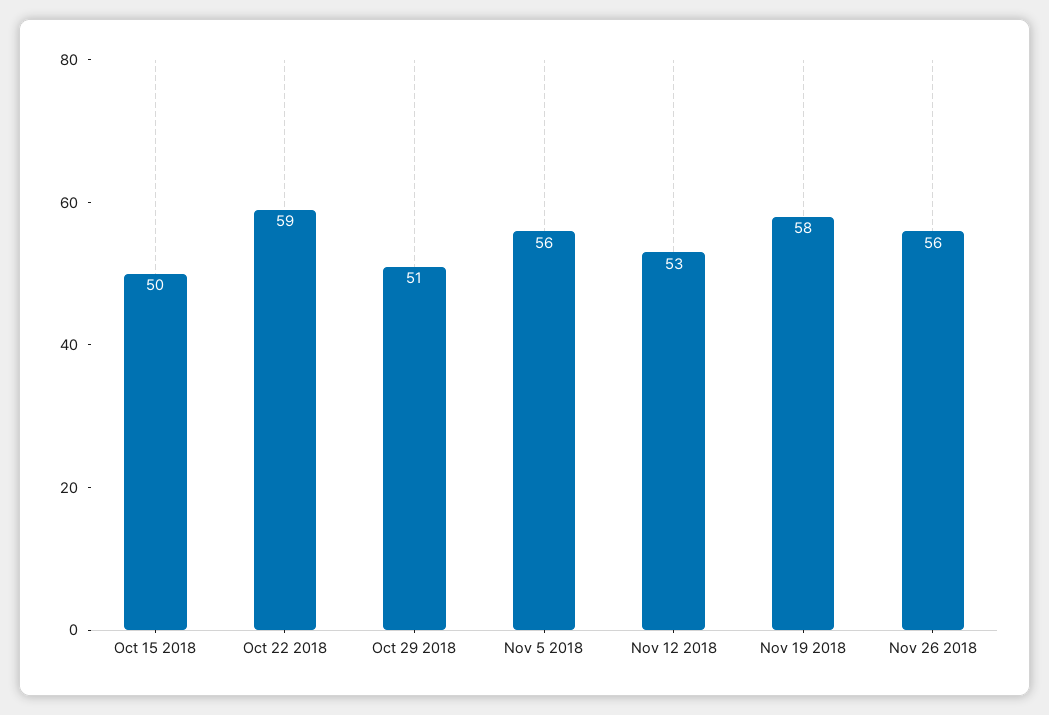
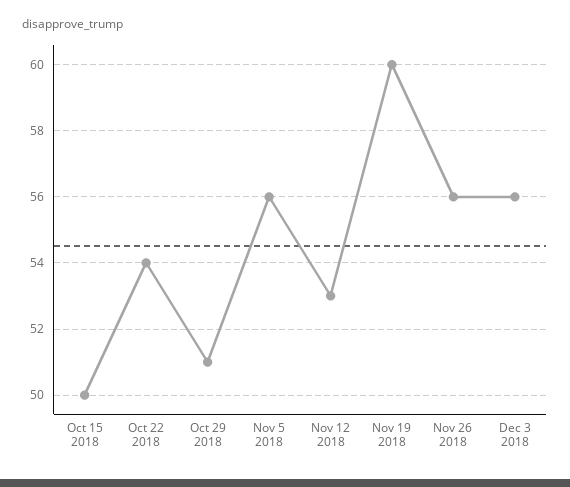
Oct 22 2018: 59 -> 54
Nov 19 2018: 58 -> 60
Dec 3 2018: none -> 56

